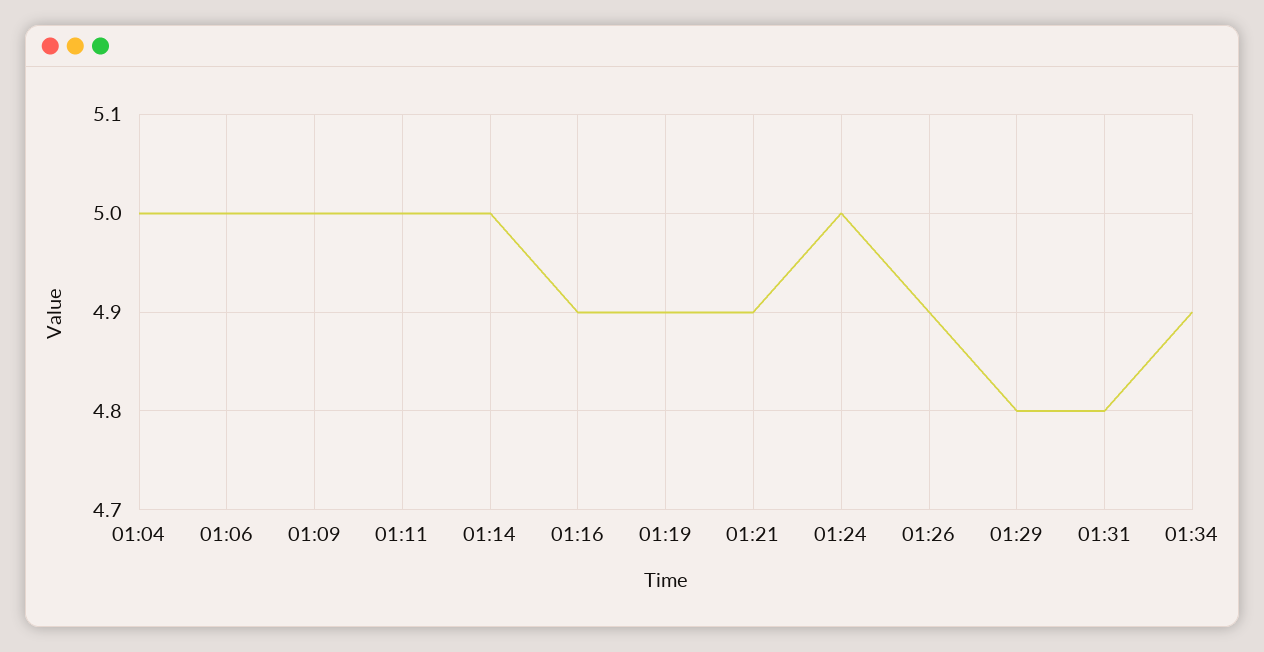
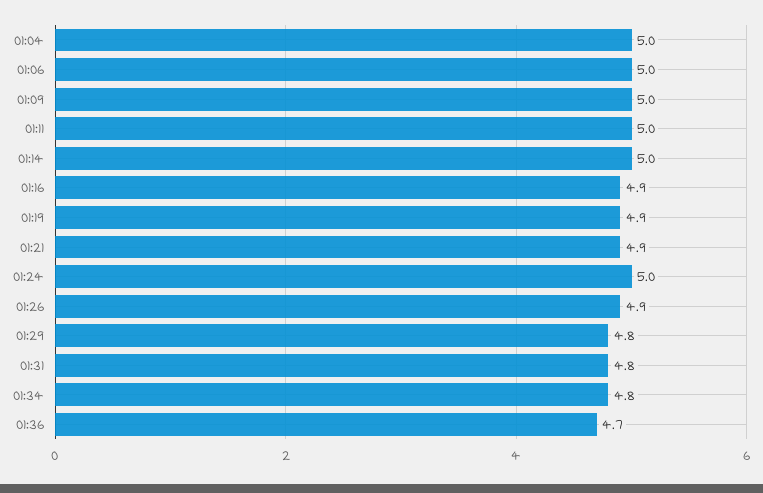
01:34: 4.9 -> 4.8
01:36: none -> 4.7

